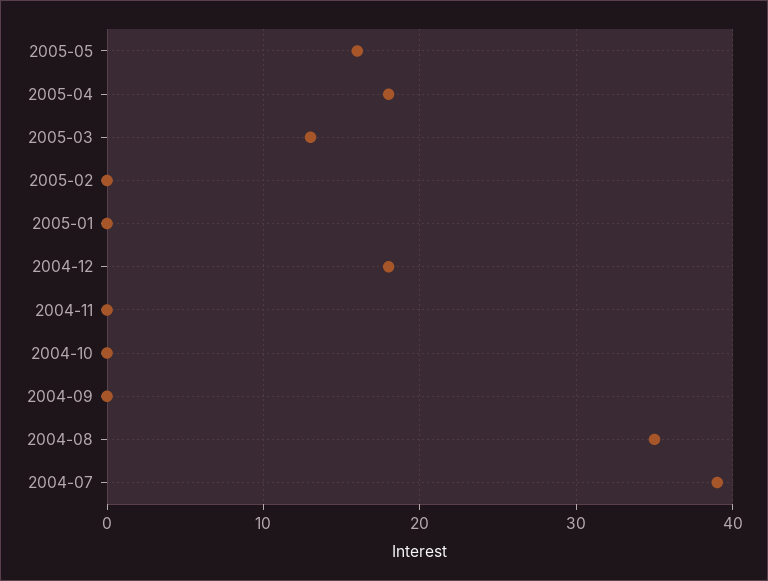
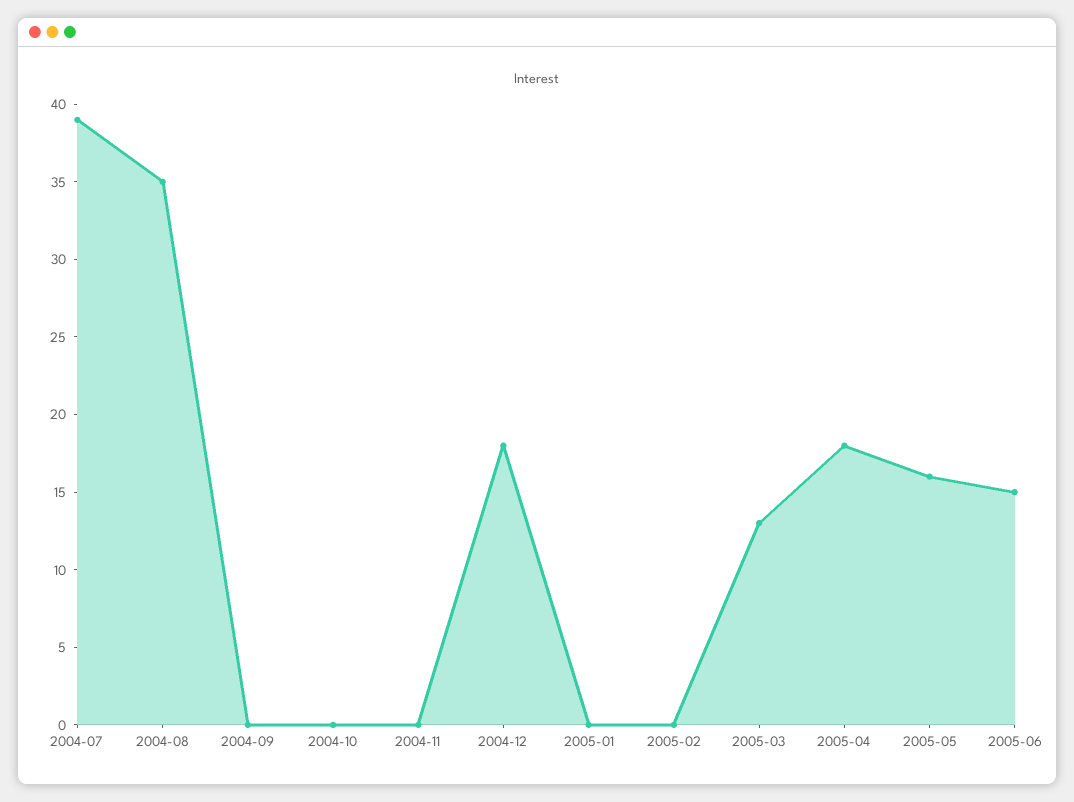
2005-06: none -> 15

